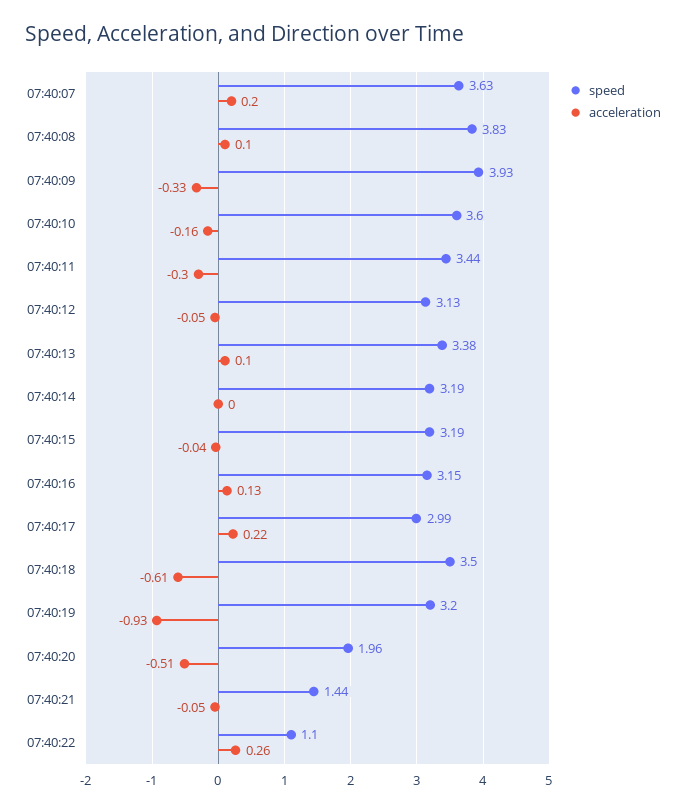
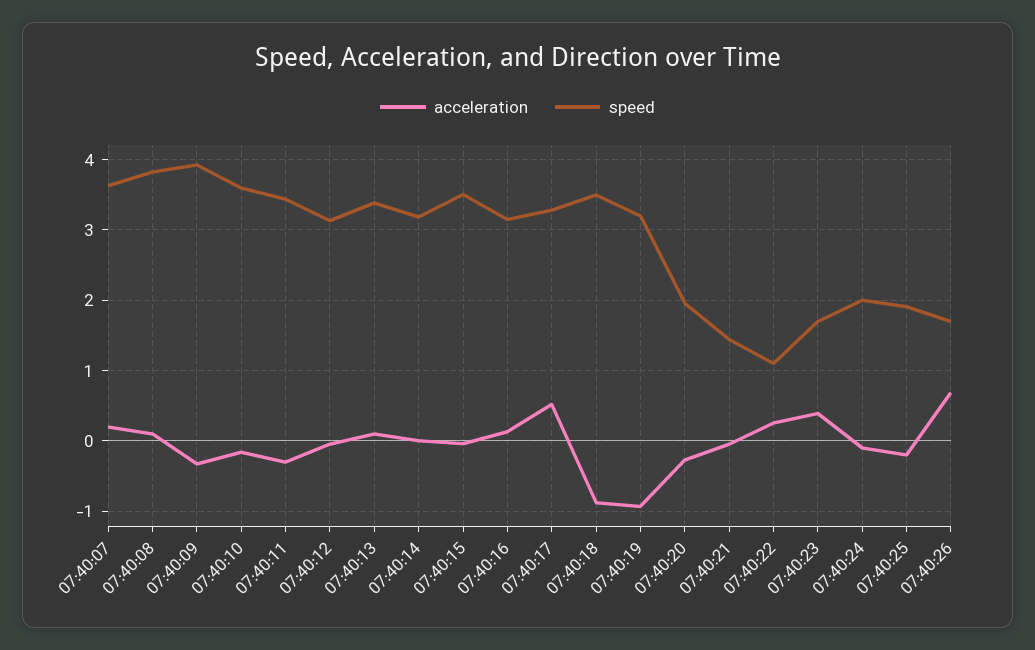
speed, 07:40:15: 3.19 -> 3.5
speed, 07:40:17: 2.99 -> 3.3
acceleration, 07:40:17: 0.22 -> 0.5
acceleration, 07:40:18: -0.61 -> -0.9
acceleration, 07:40:20: -0.51 -> -0.3
acceleration, 07:40:23: none -> 0.4
speed, 07:40:23: none -> 1.7
acceleration, 07:40:24: none -> -0.1
speed, 07:40:24: none -> 2
acceleration, 07:40:25: none -> -0.2
speed, 07:40:25: none -> 1.9
acceleration, 07:40:26: none -> 0.7
speed, 07:40:26: none -> 1.7

